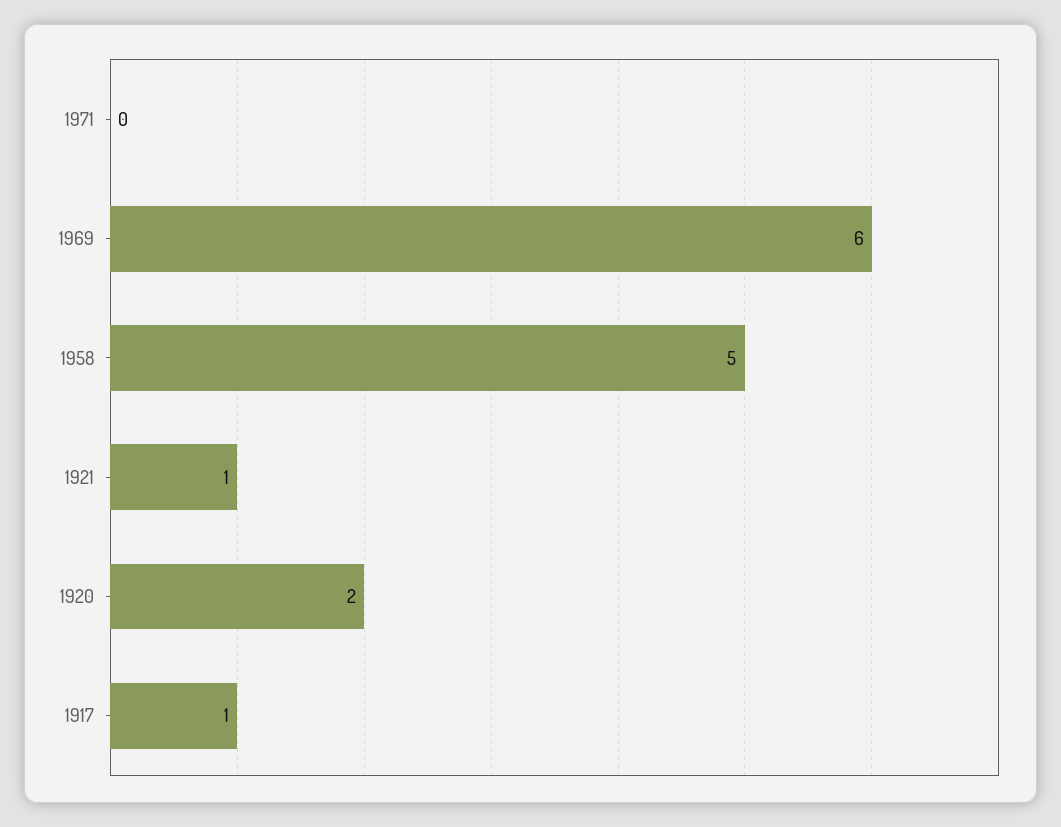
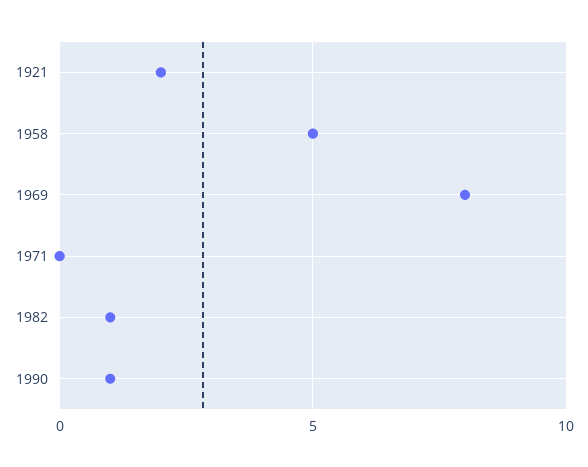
1969: 6 -> 8
1921: 1 -> 2
1920: 2 -> none
1917: 1 -> none
1982: none -> 1
1990: none -> 1

